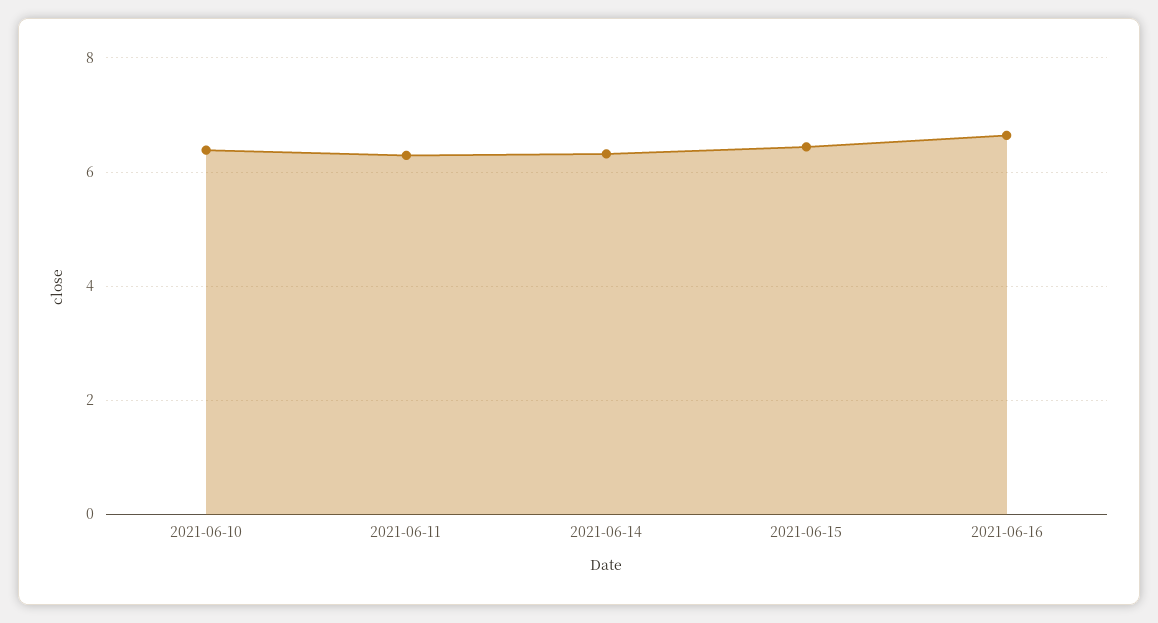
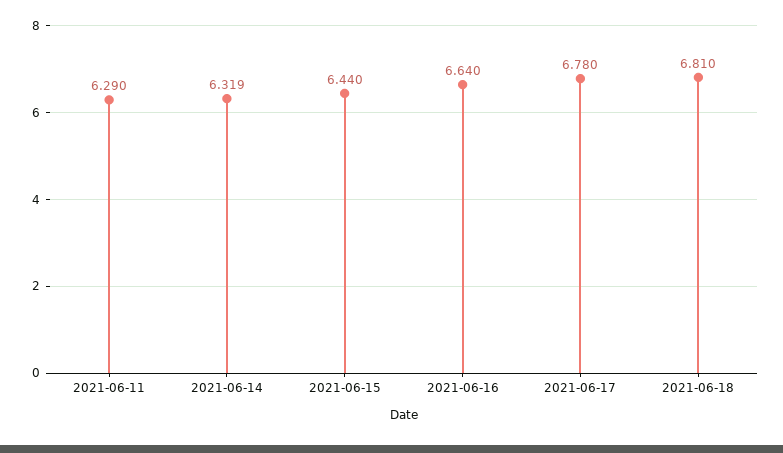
2021-06-10: 6.4 -> none
2021-06-17: none -> 6.78
2021-06-18: none -> 6.81

